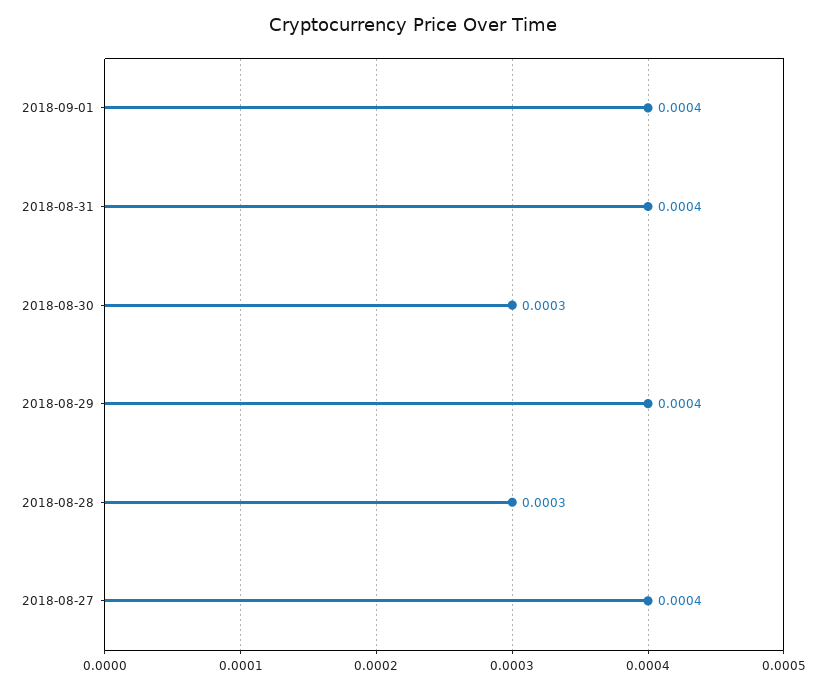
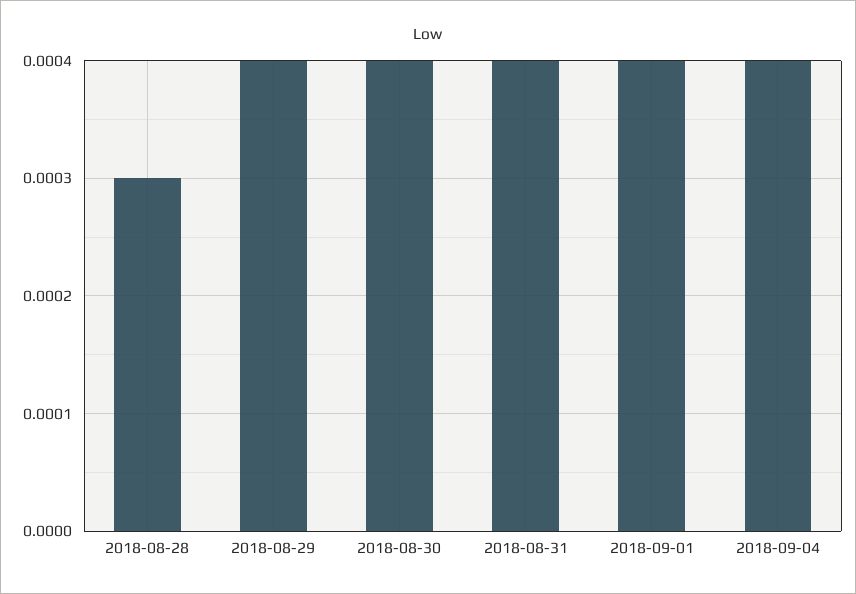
2018-08-30: 0.0003 -> 0.0004
2018-08-27: 0.0004 -> none
2018-09-04: none -> 0.0004

